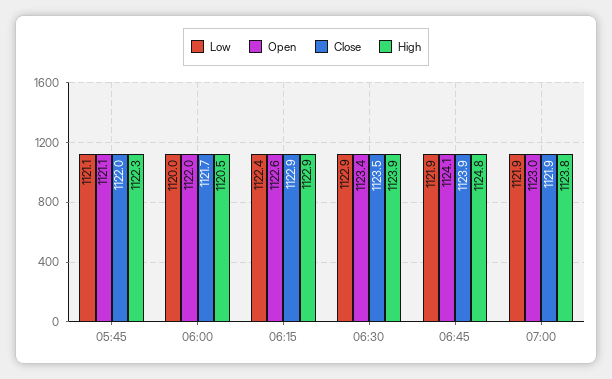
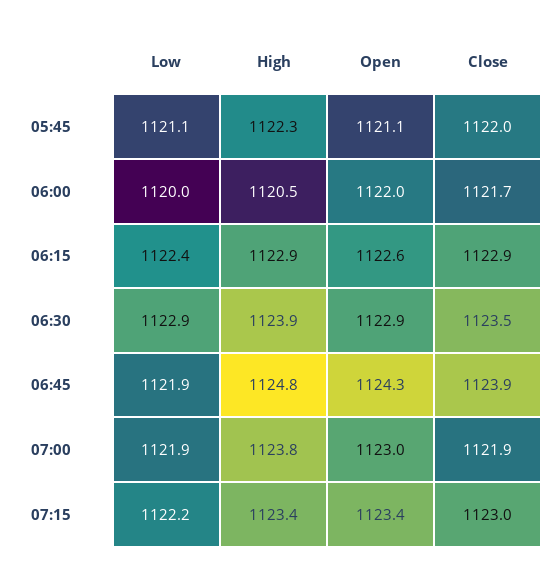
Open, 06:30: 1123.4 -> 1122.9
Open, 06:45: 1124.1 -> 1124.3
Low, 07:15: none -> 1122.2
High, 07:15: none -> 1123.4
Open, 07:15: none -> 1123.4
Close, 07:15: none -> 1123

